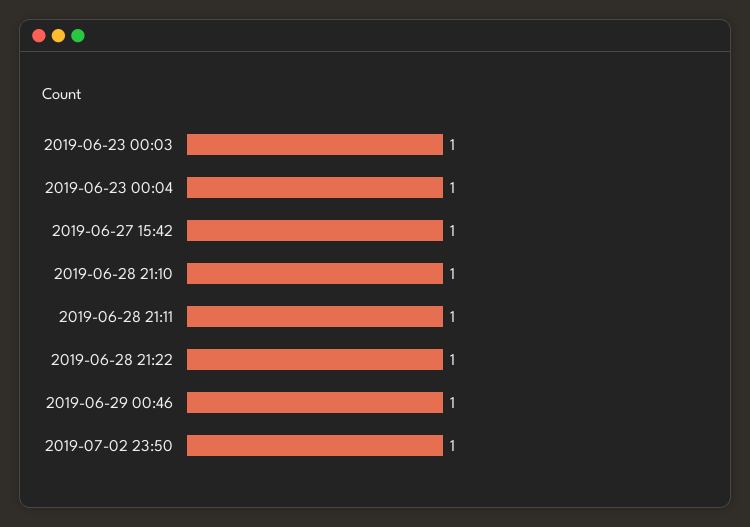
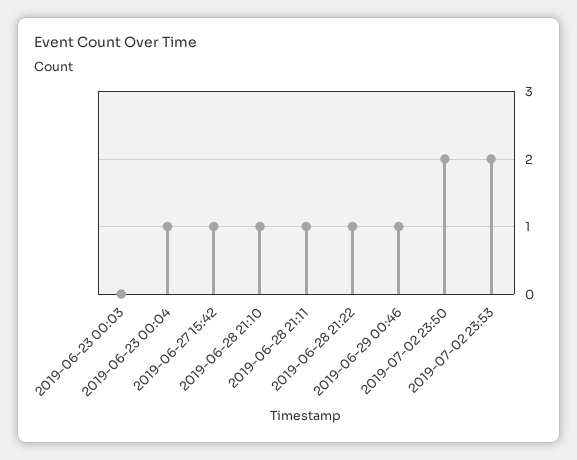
2019-06-23 00:03: 1 -> 0
2019-07-02 23:50: 1 -> 2
2019-07-02 23:53: none -> 2

